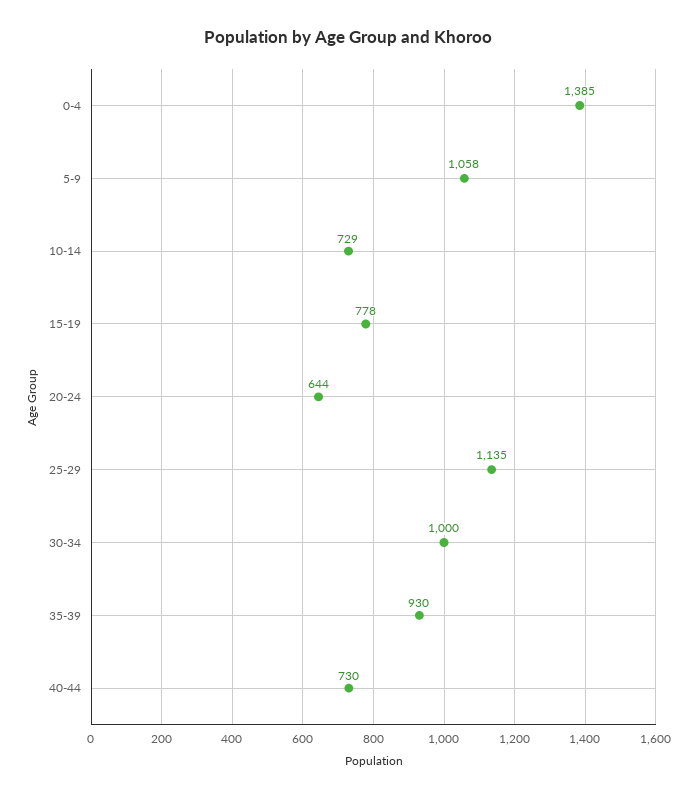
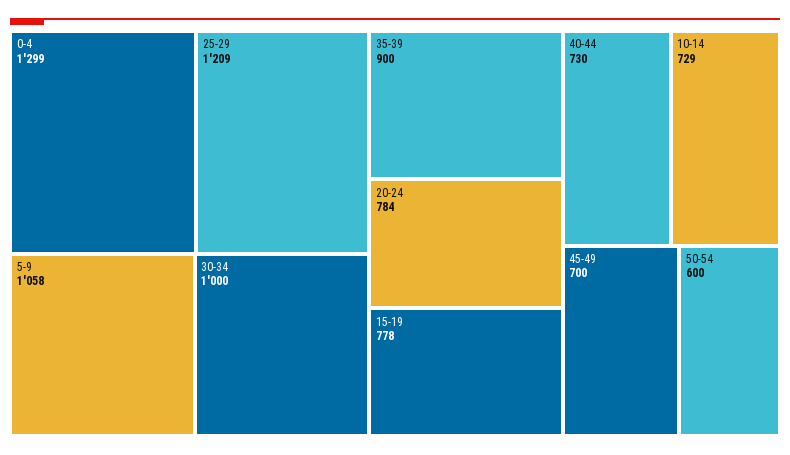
0-4: 1385 -> 1299
20-24: 644 -> 784
25-29: 1135 -> 1209
35-39: 930 -> 900
45-49: none -> 700
50-54: none -> 600

